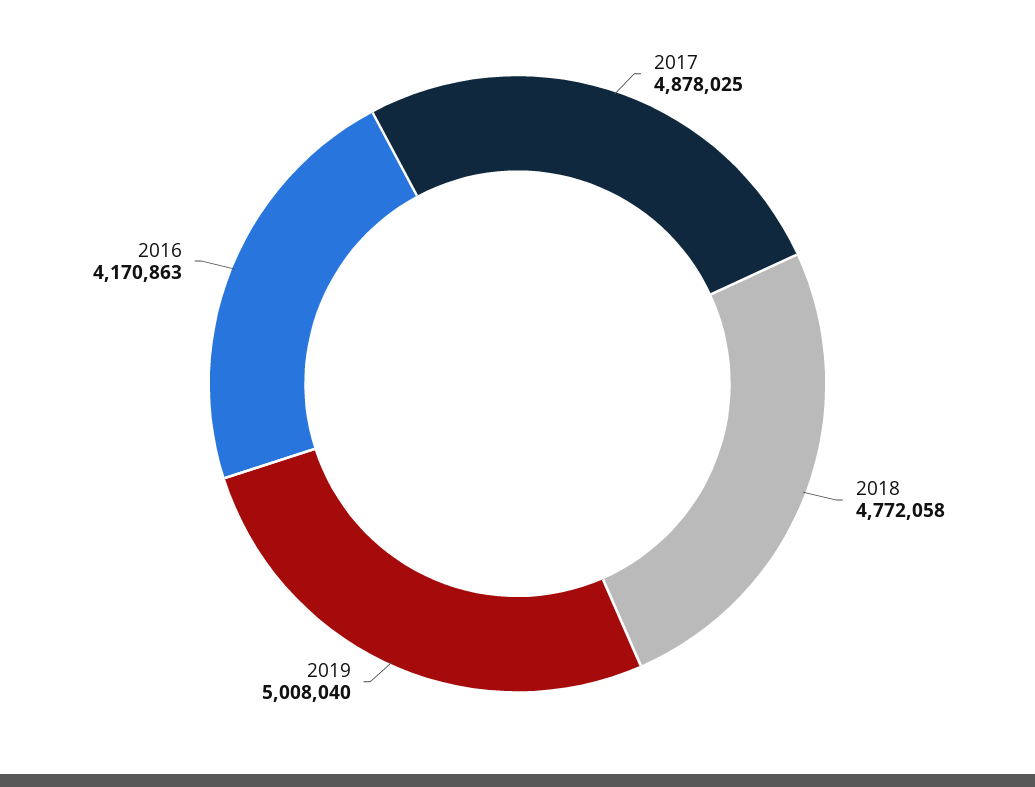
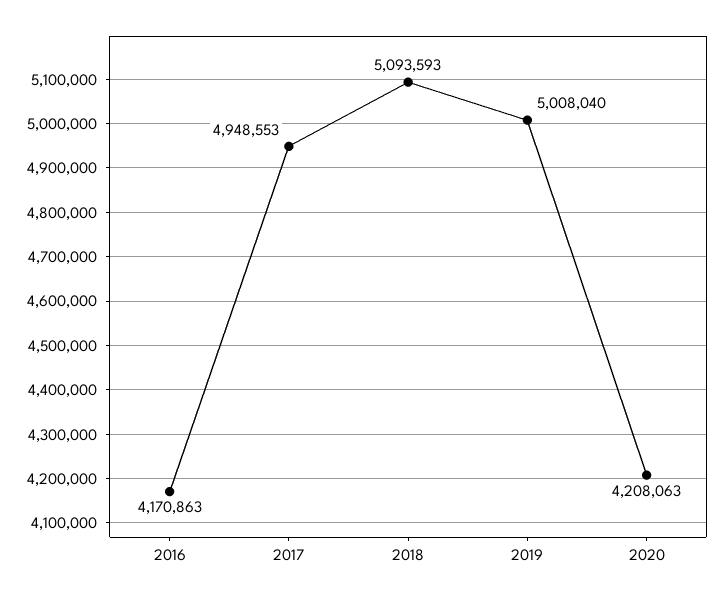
2017: 4878025 -> 4948553
2018: 4772058 -> 5093593
2020: none -> 4208063

